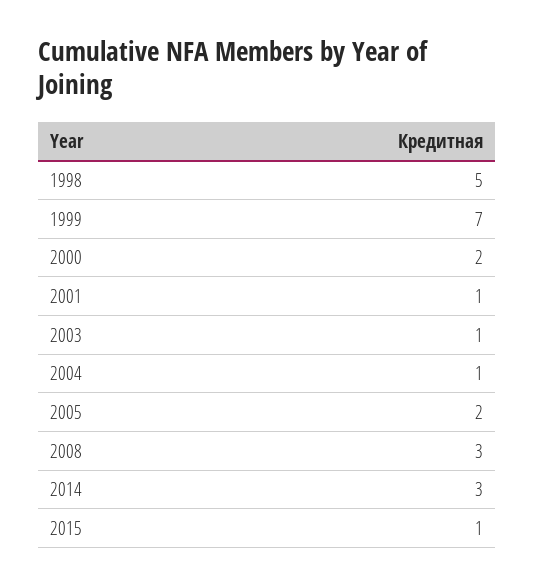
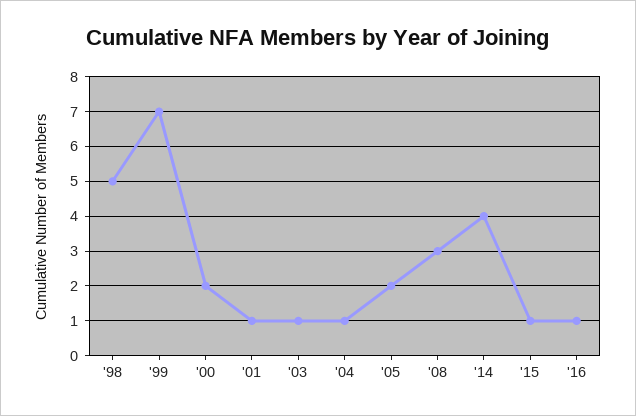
2014: 3 -> 4
'16: none -> 1

